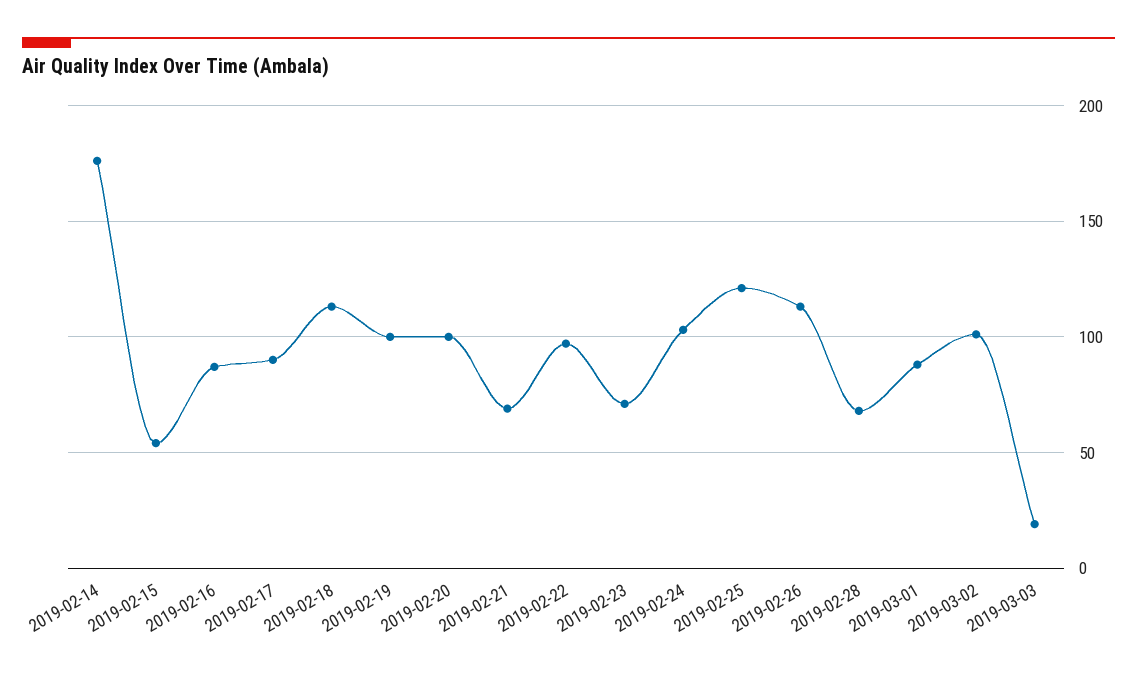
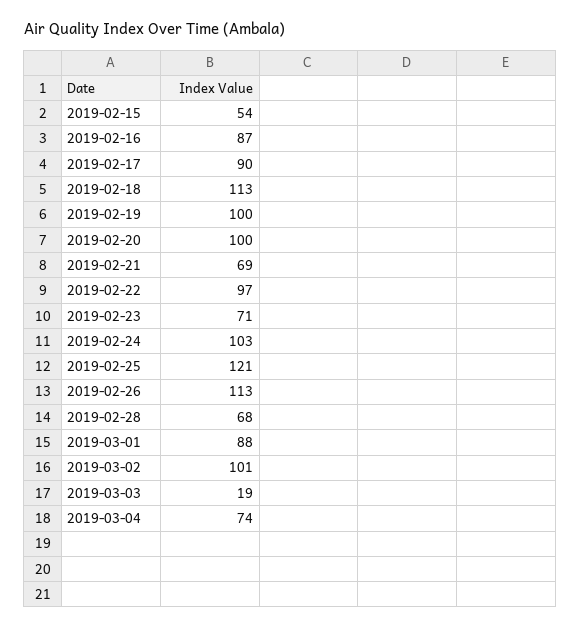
2019-02-14: 175 -> none
2019-03-04: none -> 74

